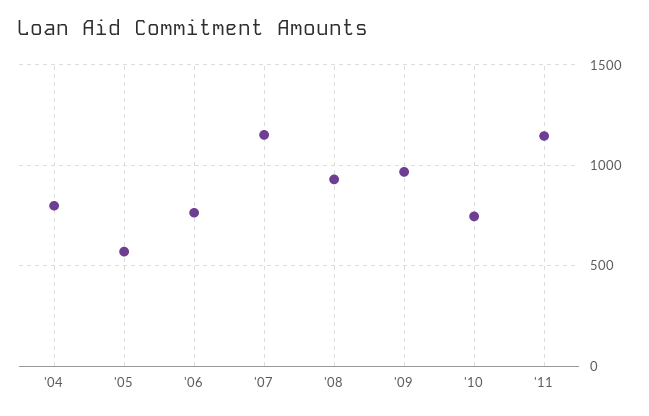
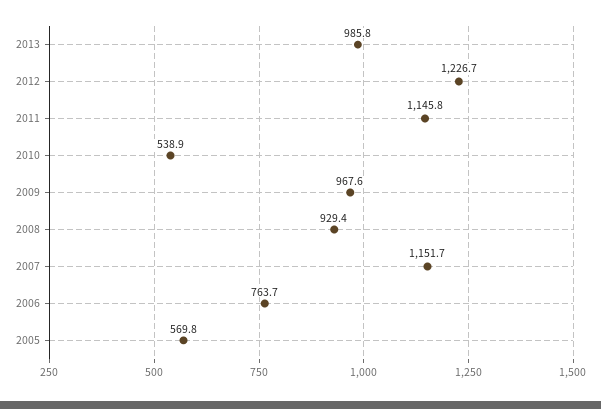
'04: 800 -> none
'10: 750 -> 538.9
2013: none -> 985.8
2012: none -> 1226.7

